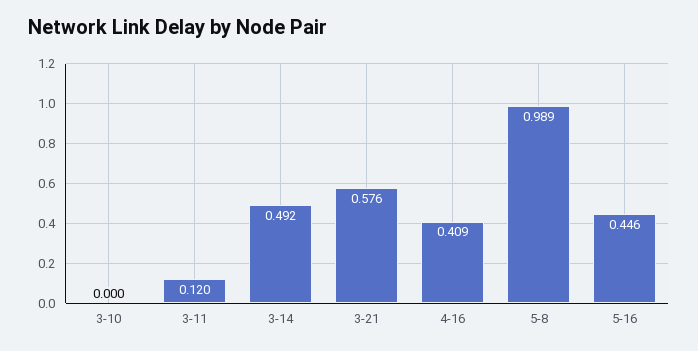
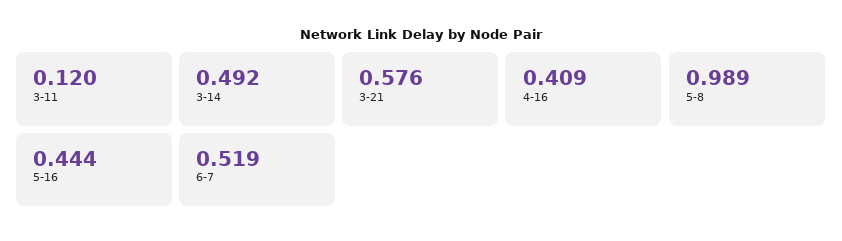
3-10: 0 -> none
5-16: 0.446 -> 0.444
6-7: none -> 0.519

